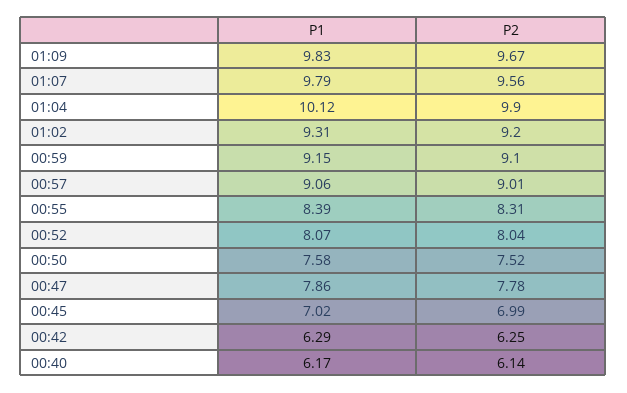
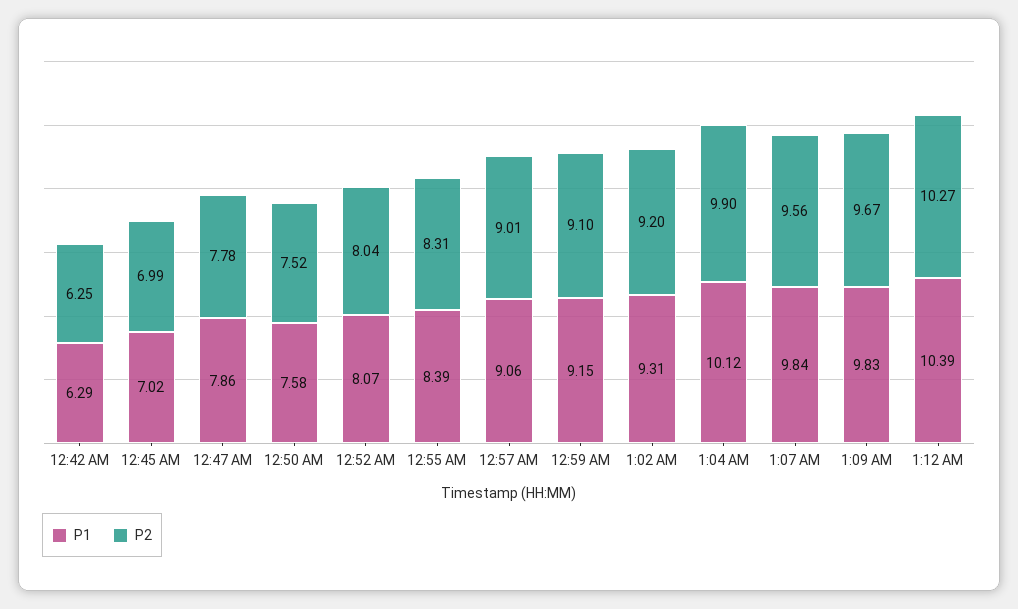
P1, 01:07: 9.79 -> 9.84
P1, 00:40: 6.17 -> none
P2, 00:40: 6.14 -> none
P1, 1:12 AM: none -> 10.39
P2, 1:12 AM: none -> 10.27

